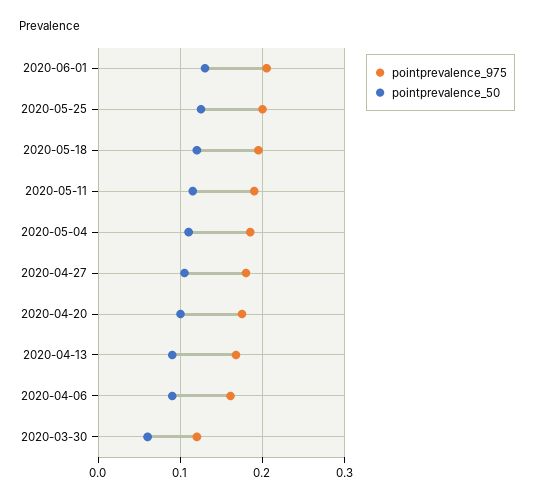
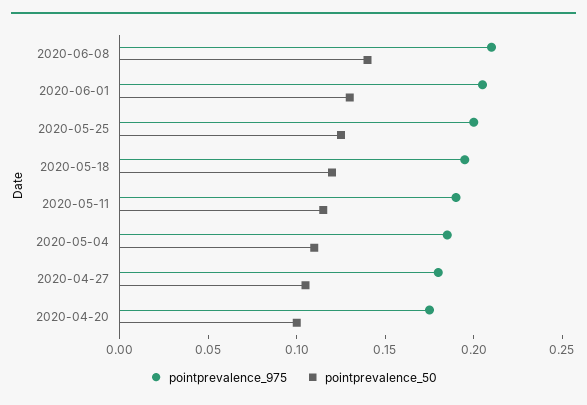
pointprevalence_975, 2020-04-13: 0.17 -> none
pointprevalence_50, 2020-04-13: 0.09 -> none
pointprevalence_975, 2020-04-06: 0.16 -> none
pointprevalence_50, 2020-04-06: 0.09 -> none
pointprevalence_975, 2020-03-30: 0.12 -> none
pointprevalence_50, 2020-03-30: 0.06 -> none
pointprevalence_975, 2020-06-08: none -> 0.21
pointprevalence_50, 2020-06-08: none -> 0.14

